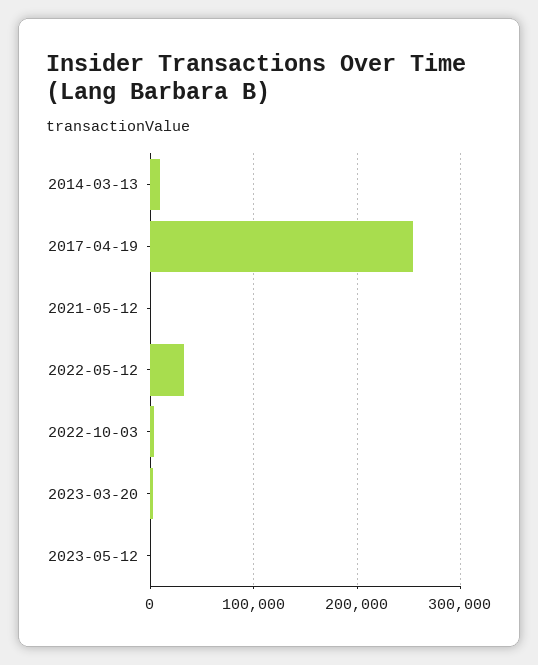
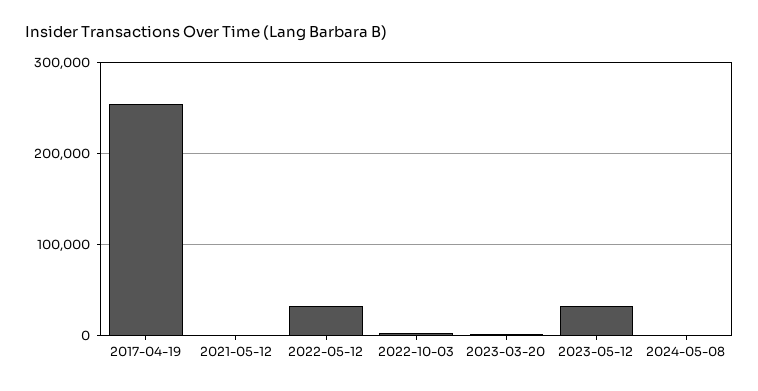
2014-03-13: 10000 -> none
2023-05-12: 0 -> 30000
2024-05-08: none -> 0

